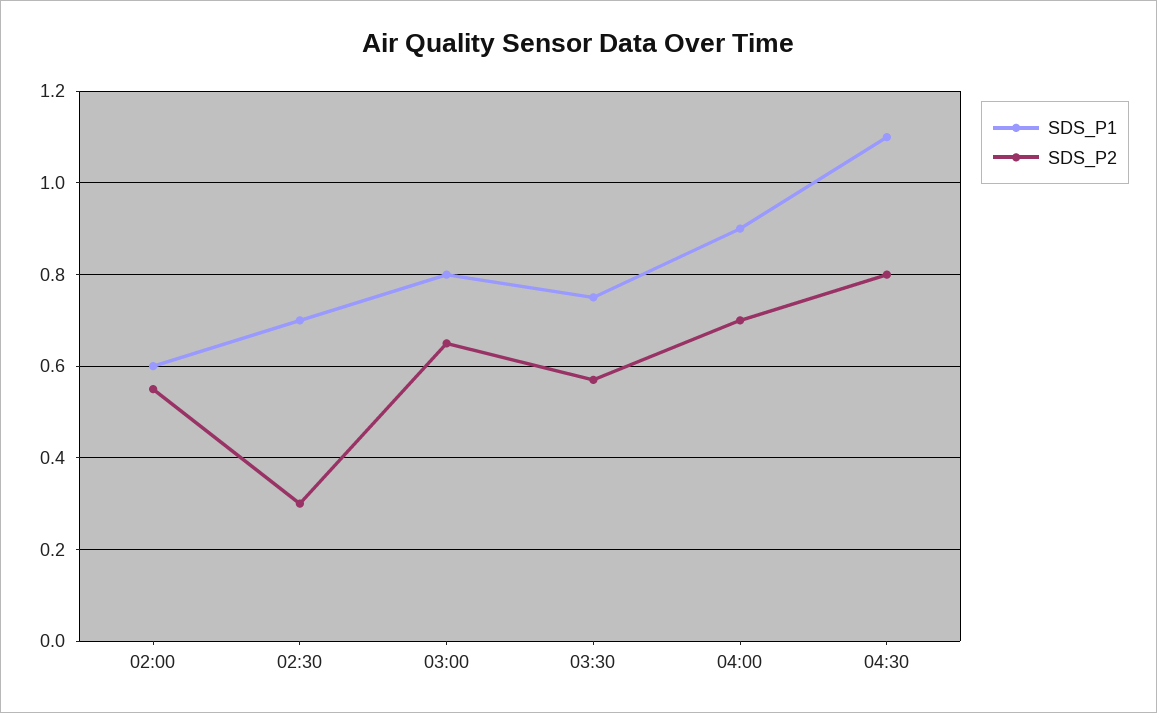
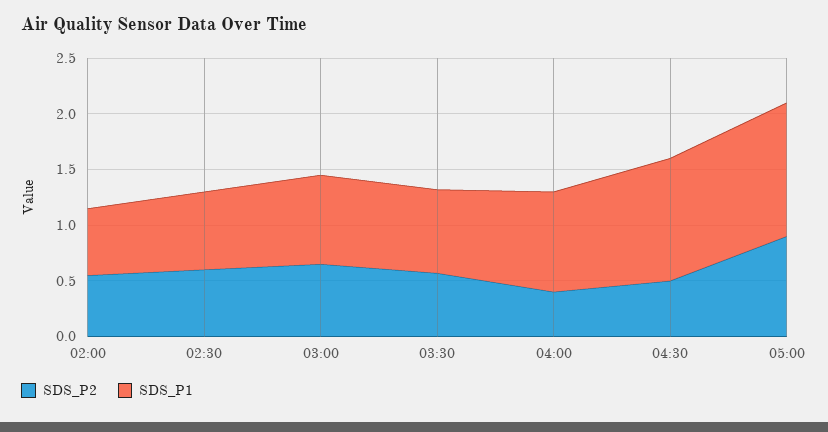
SDS_P2, 02:30: 0.3 -> 0.6
SDS_P2, 04:00: 0.7 -> 0.4
SDS_P2, 04:30: 0.8 -> 0.5
SDS_P2, 05:00: none -> 0.9
SDS_P1, 05:00: none -> 1.2

